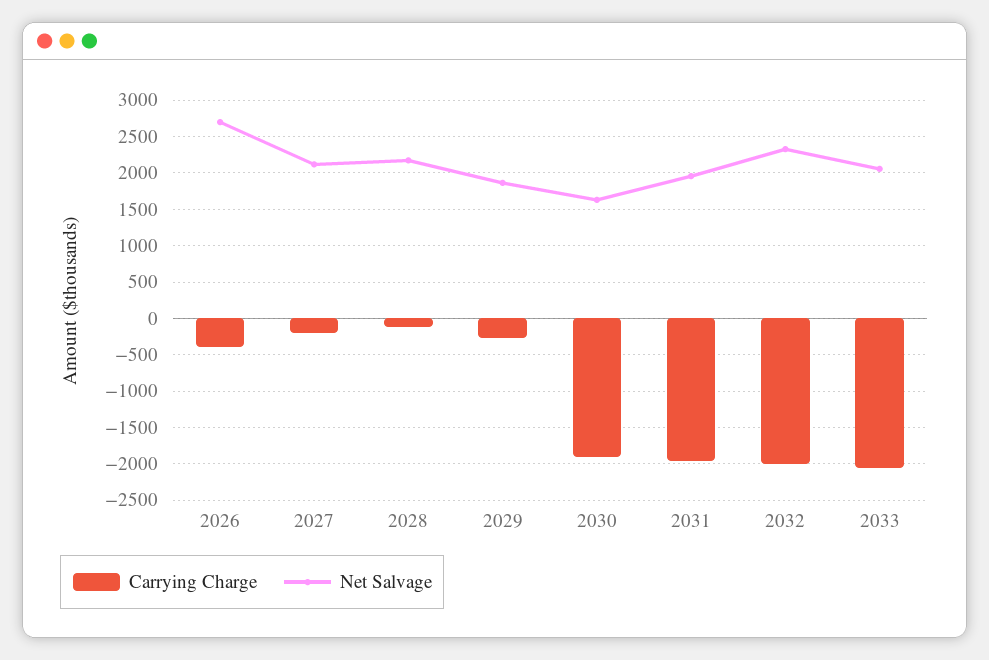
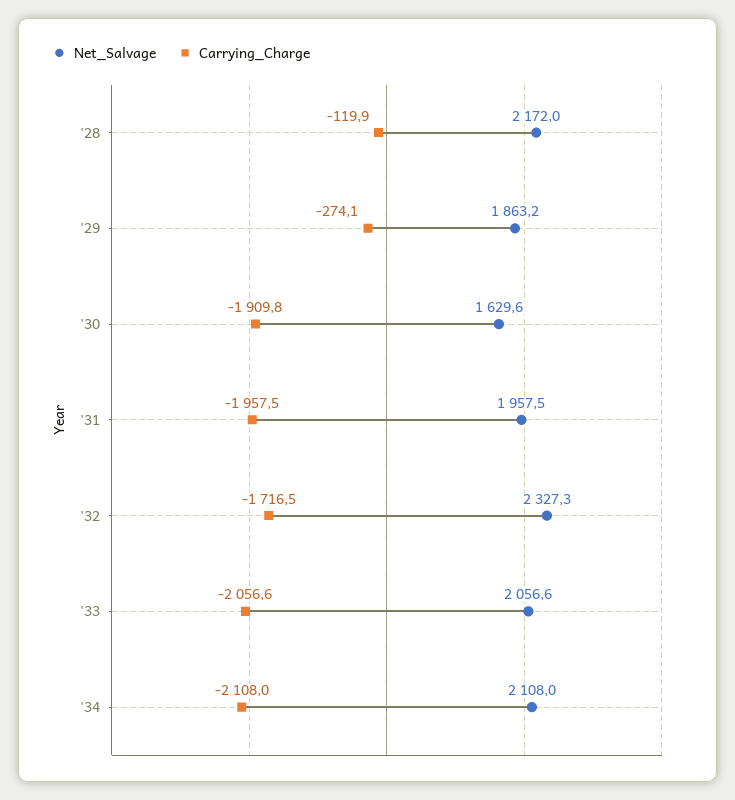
Carrying Charge, 2026: -400 -> none
Net Salvage, 2026: 2700 -> none
Carrying Charge, 2027: -200 -> none
Net Salvage, 2027: 2100 -> none
Carrying Charge, 2032: -2000 -> -1716.5
Net Salvage, '34: none -> 2108
Carrying Charge, '34: none -> -2108

